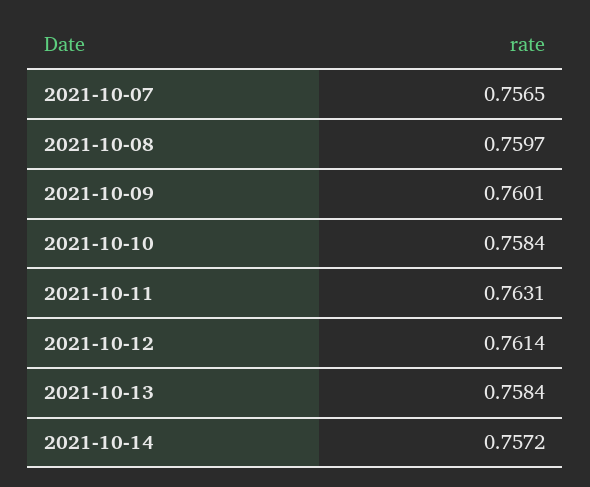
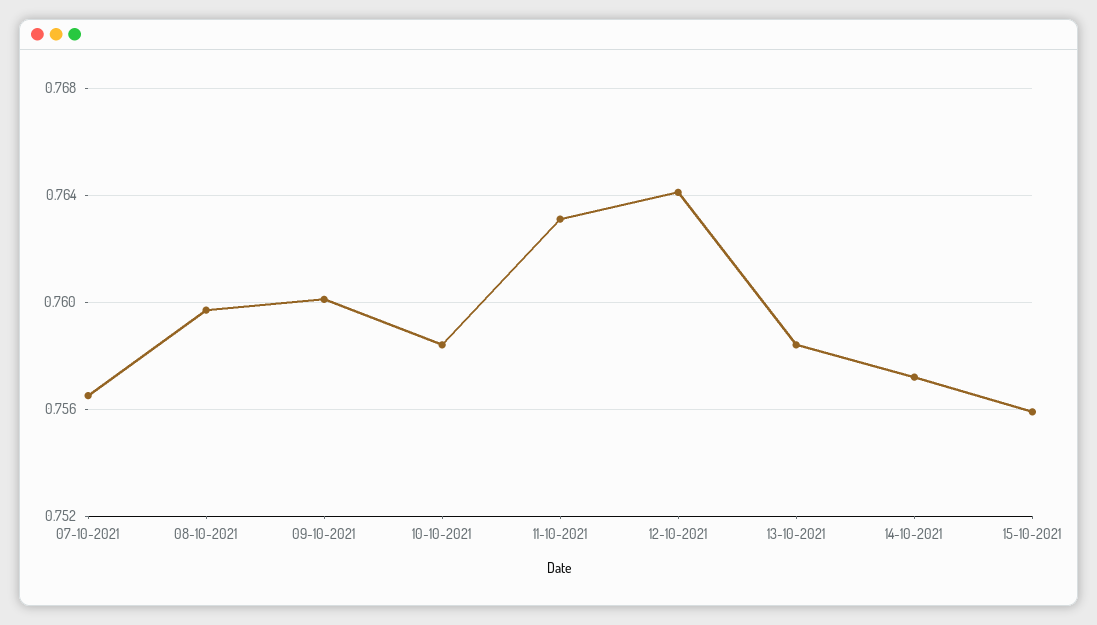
2021-10-12: 0.7614 -> 0.764
15-10-2021: none -> 0.756

